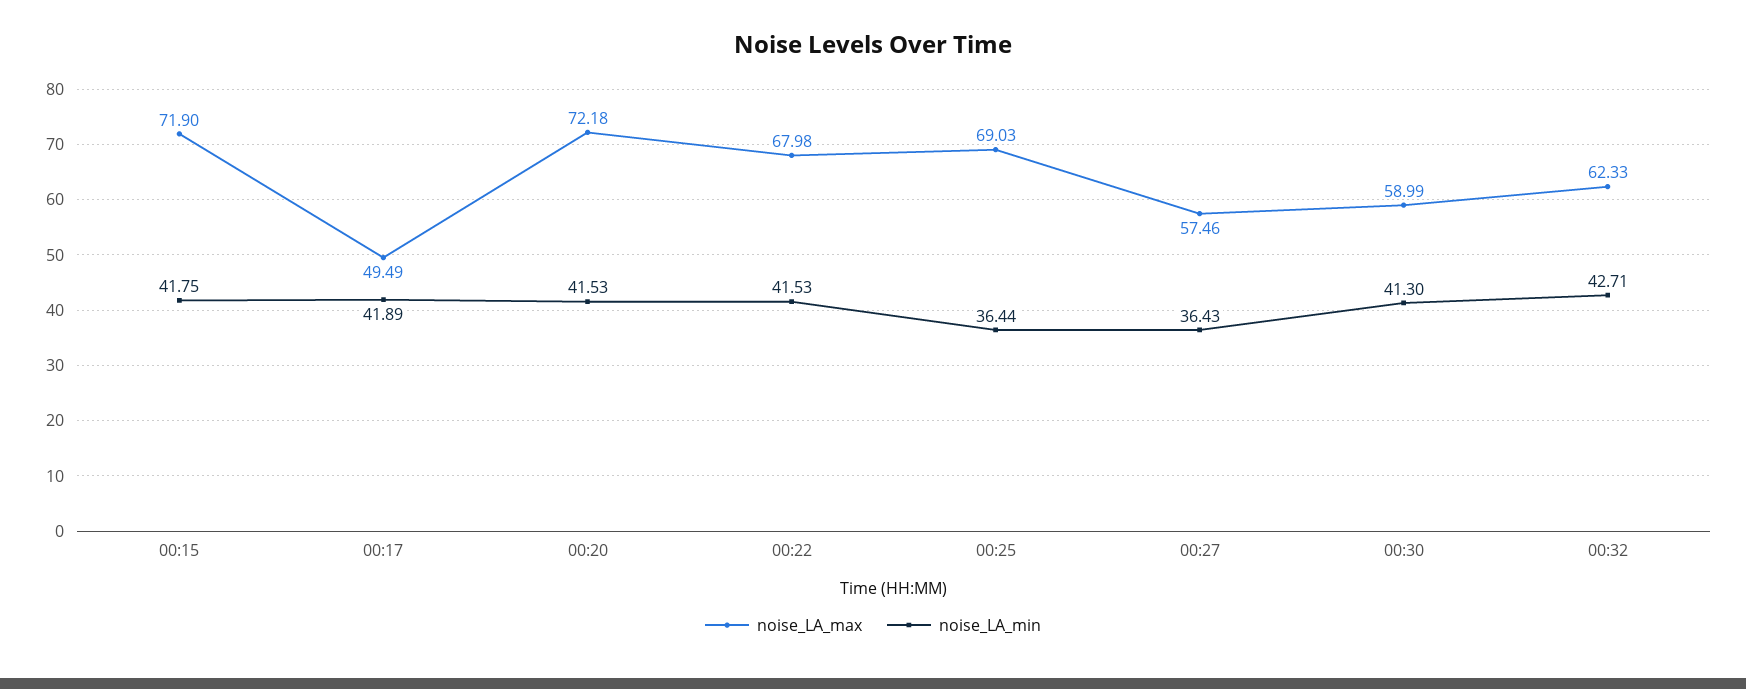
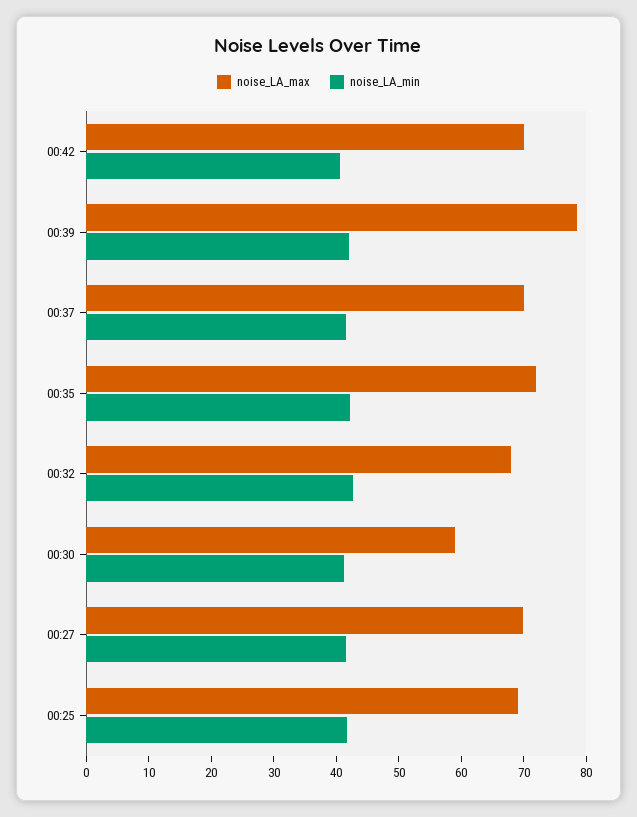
noise_LA_max, 00:15: 71.9 -> none
noise_LA_min, 00:15: 41.75 -> none
noise_LA_max, 00:17: 49.49 -> none
noise_LA_min, 00:17: 41.89 -> none
noise_LA_max, 00:20: 72.18 -> none
noise_LA_min, 00:20: 41.53 -> none
noise_LA_max, 00:22: 67.98 -> none
noise_LA_min, 00:22: 41.53 -> none
noise_LA_min, 00:25: 36.44 -> 42
noise_LA_max, 00:27: 57.46 -> 70
noise_LA_min, 00:27: 36.43 -> 42
noise_LA_max, 00:32: 62.33 -> 68
noise_LA_max, 00:42: none -> 70
noise_LA_min, 00:42: none -> 40
noise_LA_max, 00:39: none -> 78
noise_LA_min, 00:39: none -> 42
noise_LA_max, 00:37: none -> 70
noise_LA_min, 00:37: none -> 42
noise_LA_max, 00:35: none -> 72
noise_LA_min, 00:35: none -> 42

